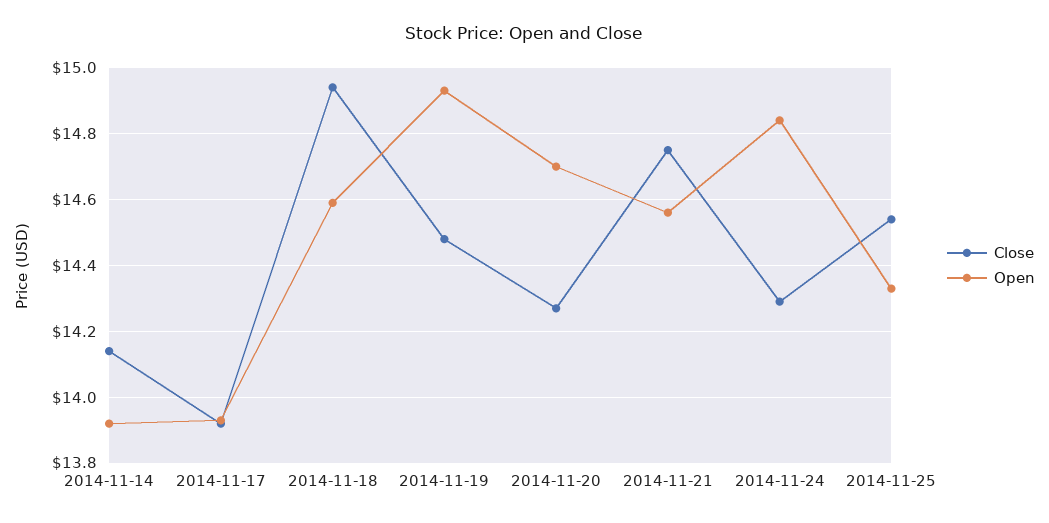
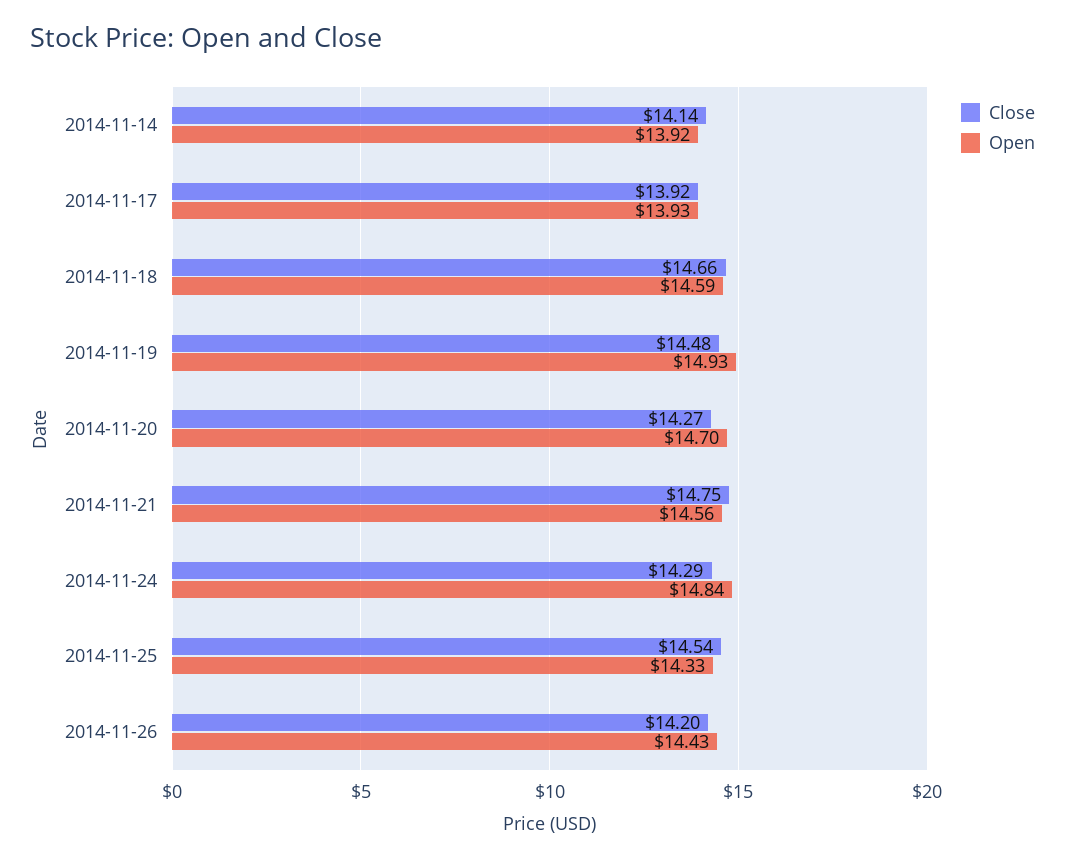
Close, 2014-11-18: 14.95 -> 14.66
Close, 2014-11-26: none -> 14.2
Open, 2014-11-26: none -> 14.43

